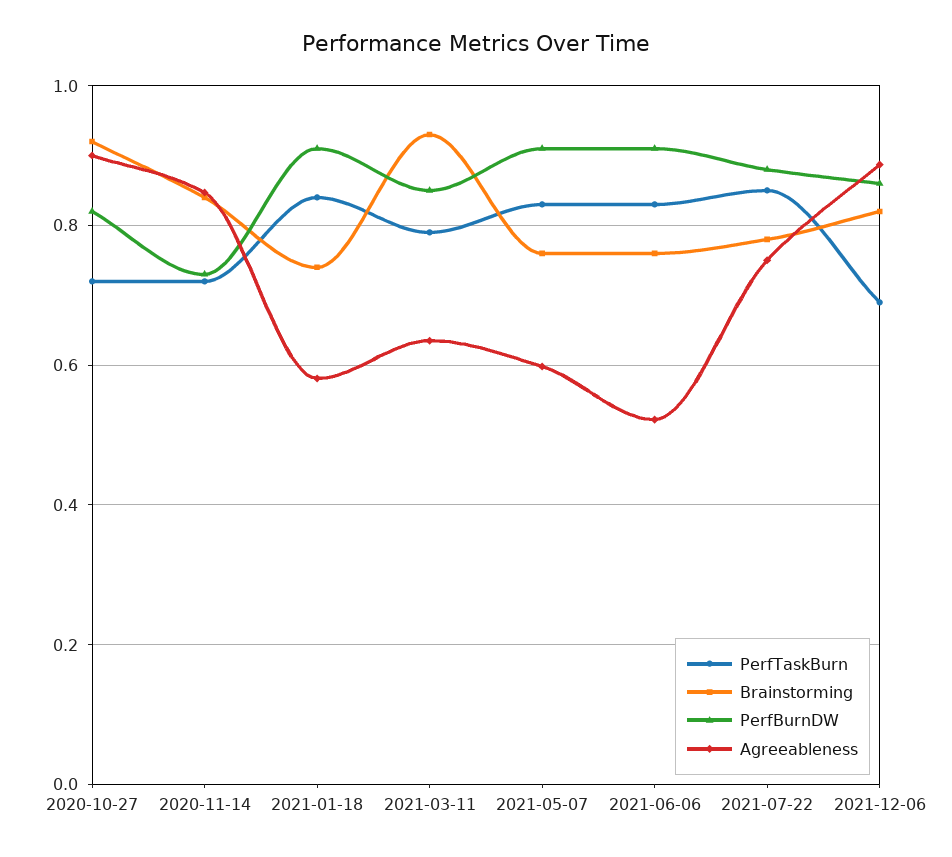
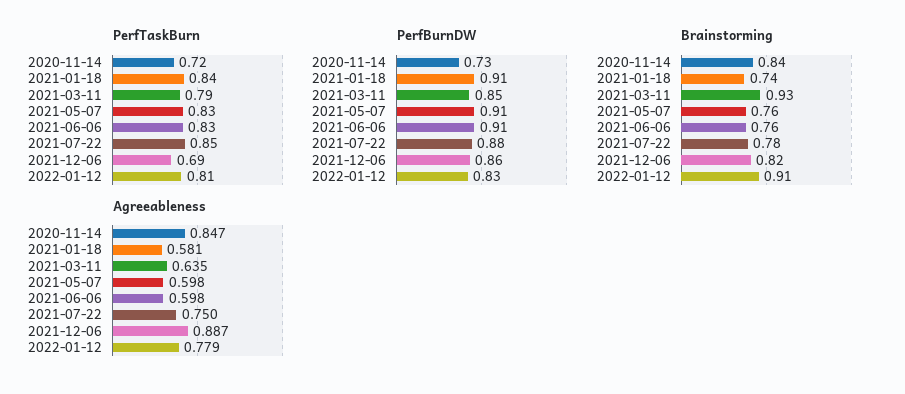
PerfTaskBurn, 2020-10-27: 0.72 -> none
Brainstorming, 2020-10-27: 0.92 -> none
PerfBurnDW, 2020-10-27: 0.82 -> none
Agreeableness, 2020-10-27: 0.9 -> none
Agreeableness, 2021-06-06: 0.52 -> 0.598
PerfTaskBurn, 2022-01-12: none -> 0.81
PerfBurnDW, 2022-01-12: none -> 0.83
Brainstorming, 2022-01-12: none -> 0.91
Agreeableness, 2022-01-12: none -> 0.779

